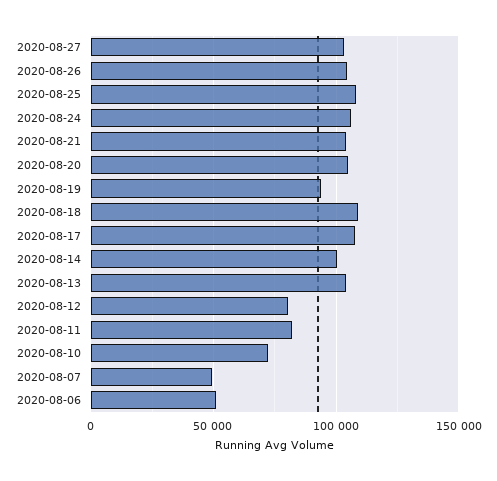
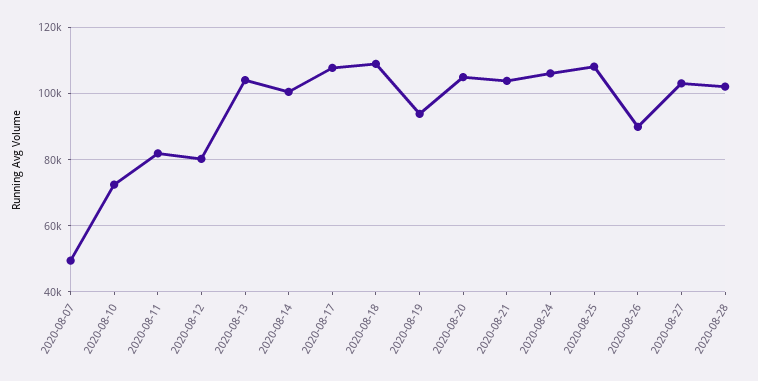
2020-08-26: 105000 -> 90000
2020-08-06: 50000 -> none
2020-08-28: none -> 102000

